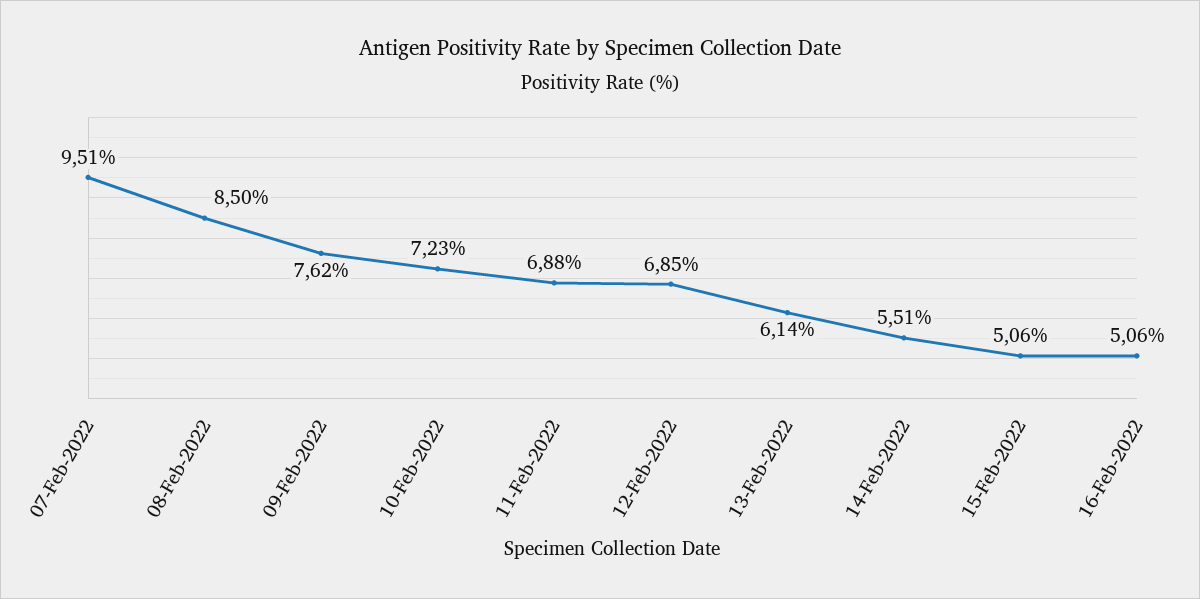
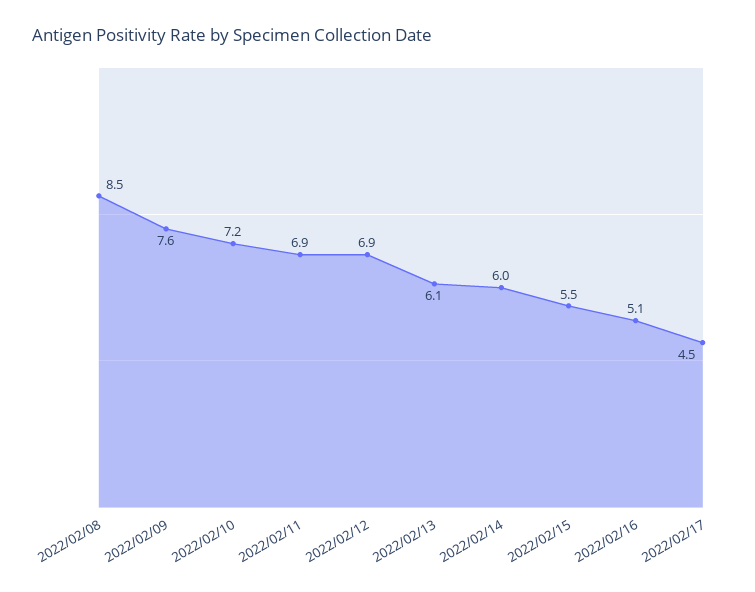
07-Feb-2022: 9.51 -> none
14-Feb-2022: 5.51 -> 6
15-Feb-2022: 5.06 -> 5.5
2022/02/17: none -> 4.5

